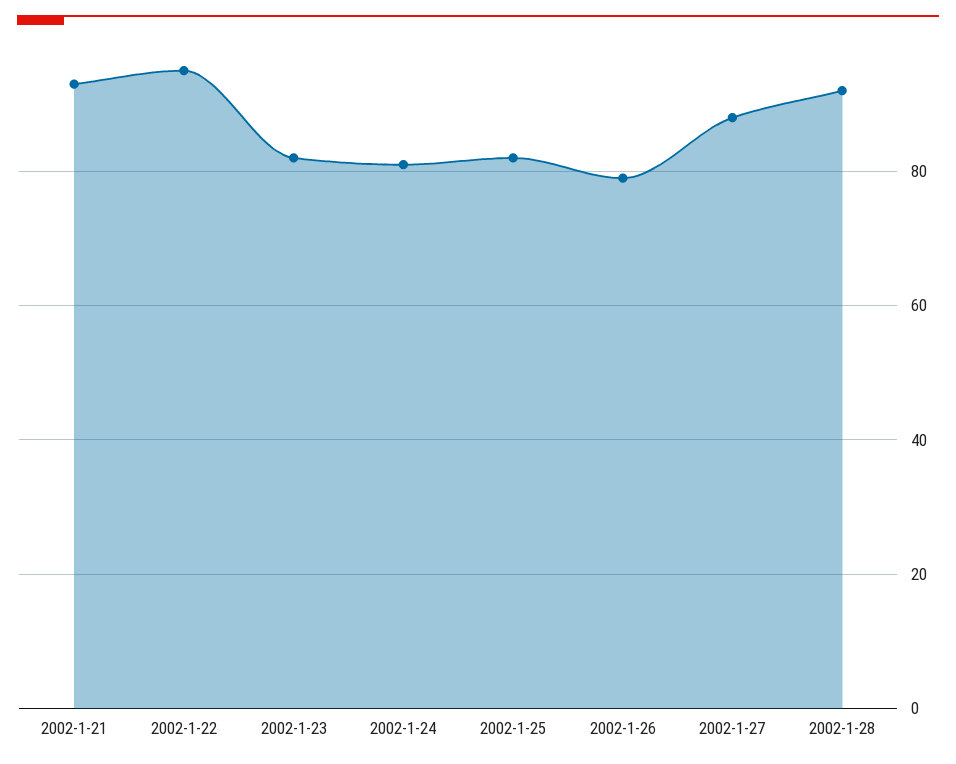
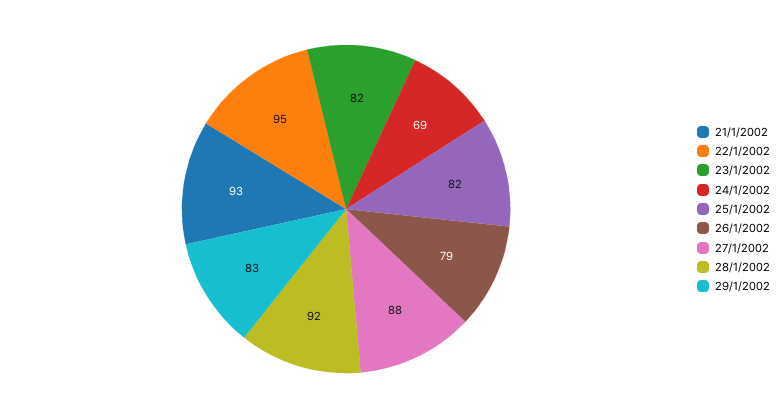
2002-1-24: 80 -> 69
29/1/2002: none -> 83

